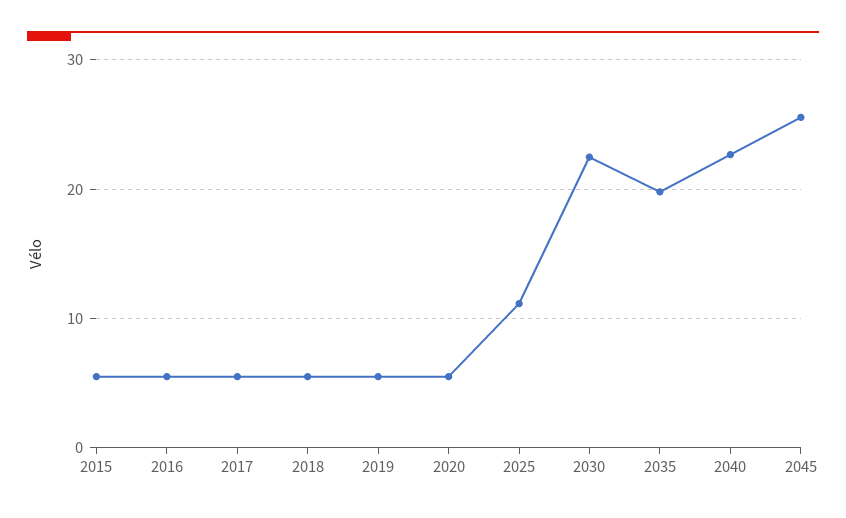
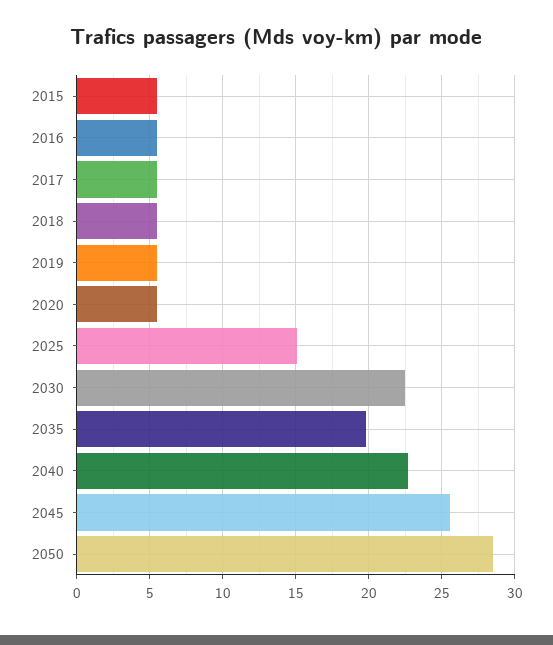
2025: 11 -> 15
2050: none -> 28.5

